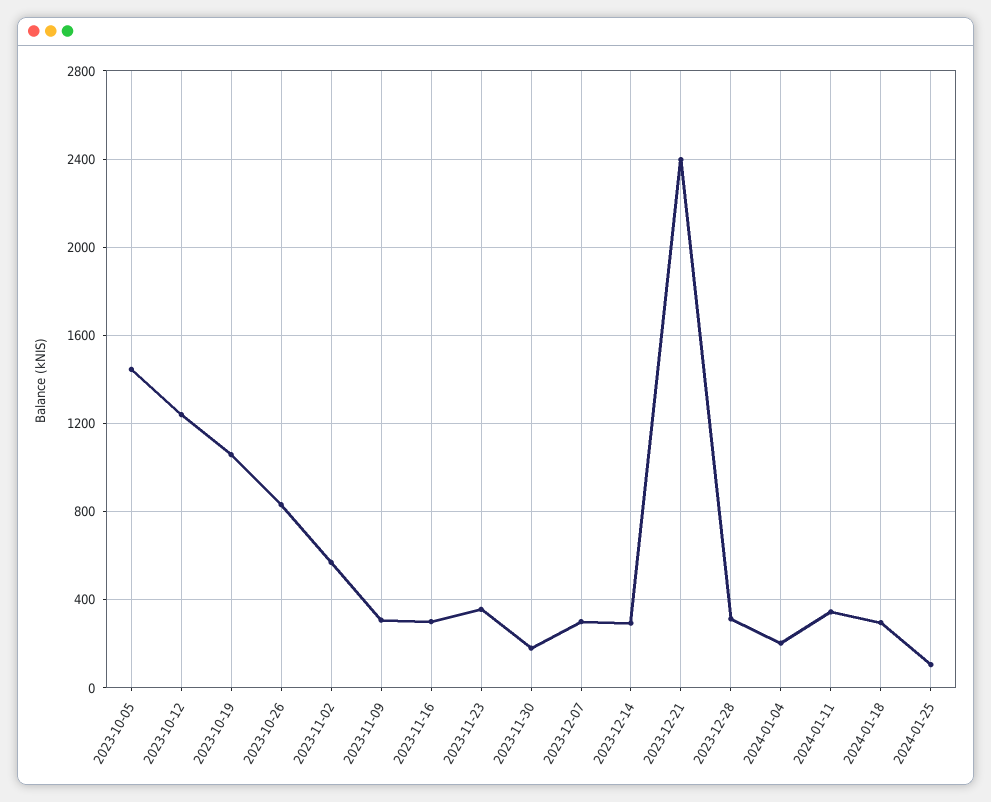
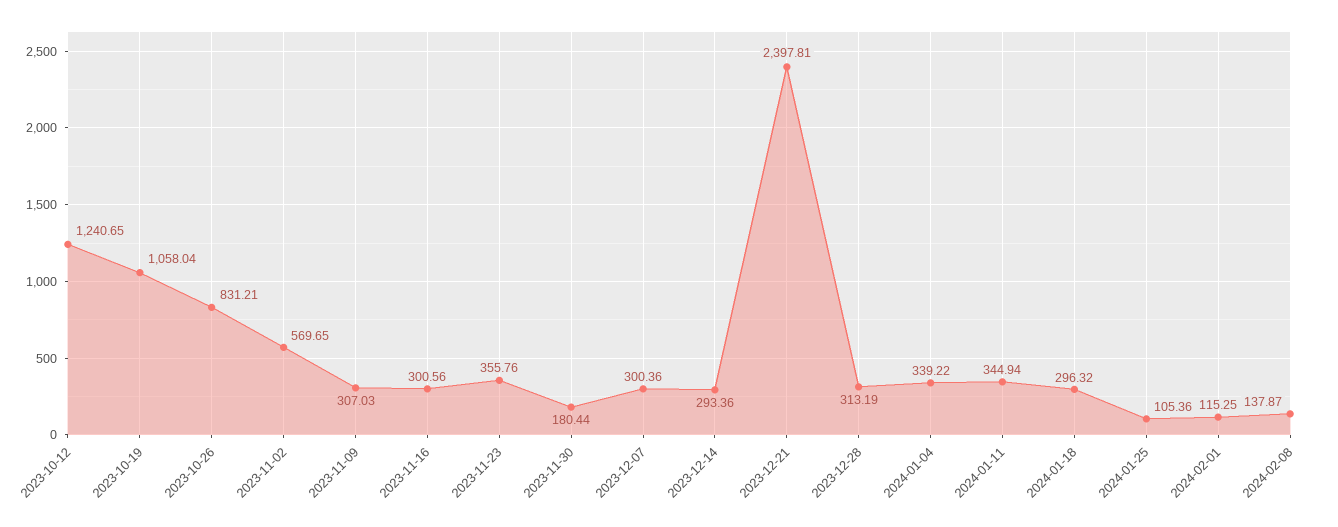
2023-10-05: 1450 -> none
2024-01-04: 200 -> 339.22
2024-02-01: none -> 115.25
2024-02-08: none -> 137.87

